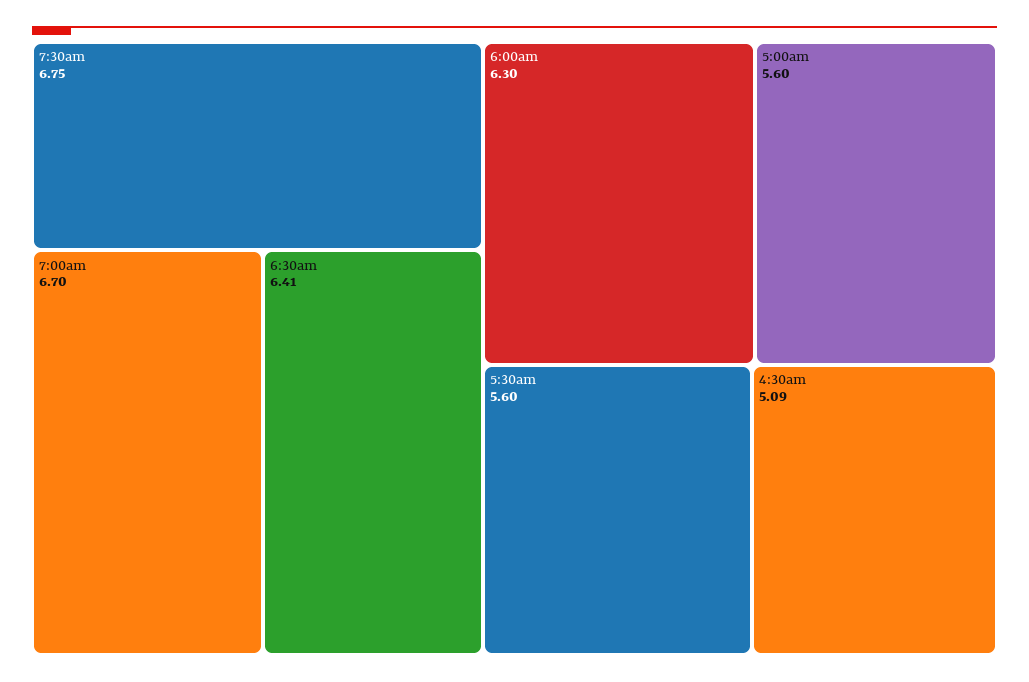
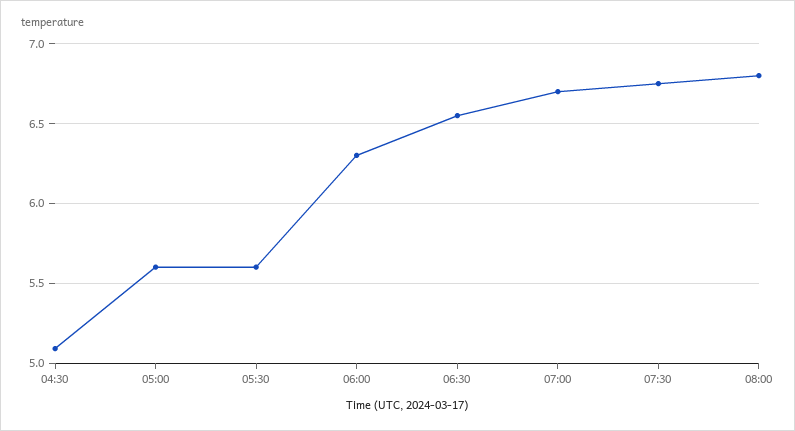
6:30am: 6.41 -> 6.55
08:00: none -> 6.8

